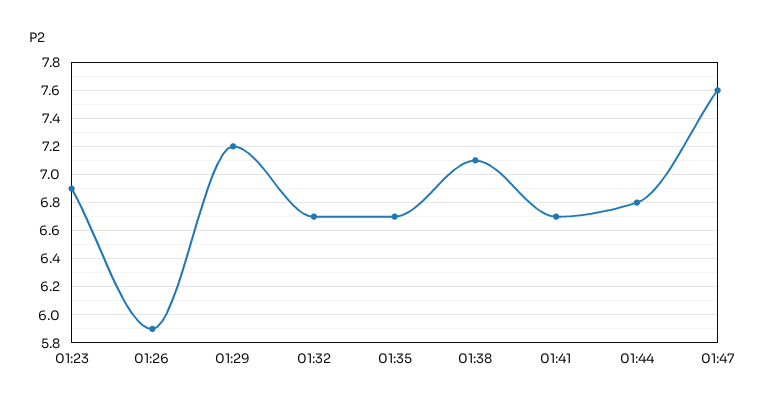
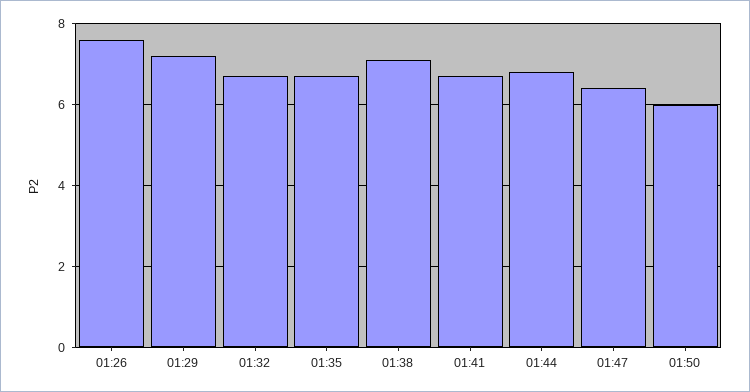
01:23: 6.9 -> none
01:26: 5.9 -> 7.5
01:47: 7.6 -> 6.5
01:50: none -> 6

